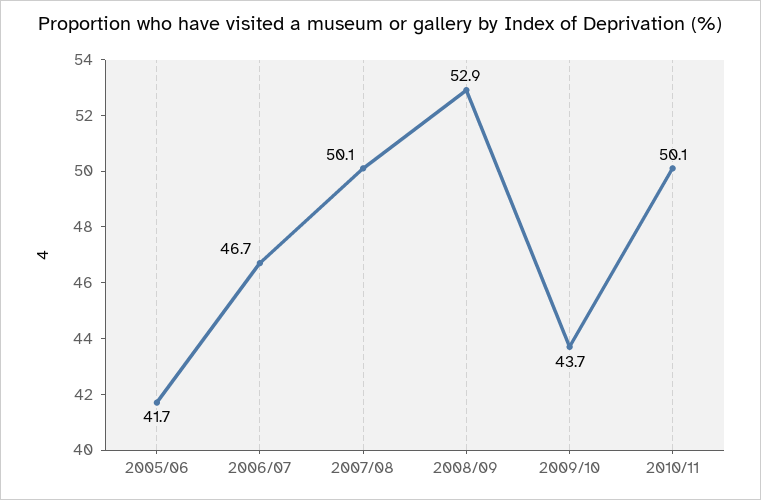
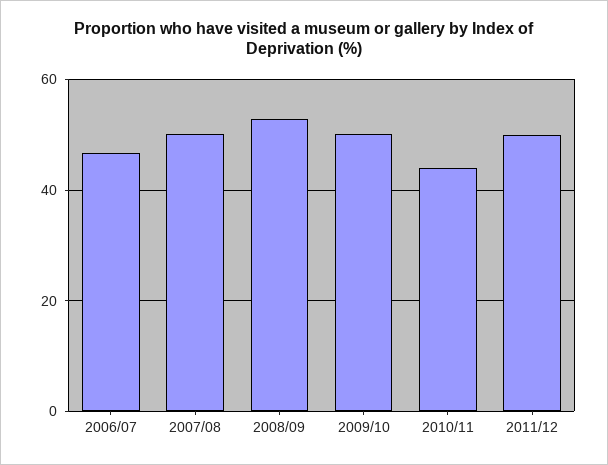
2005/06: 41.7 -> none
2009/10: 43.7 -> 50
2010/11: 50.1 -> 44
2011/12: none -> 50

